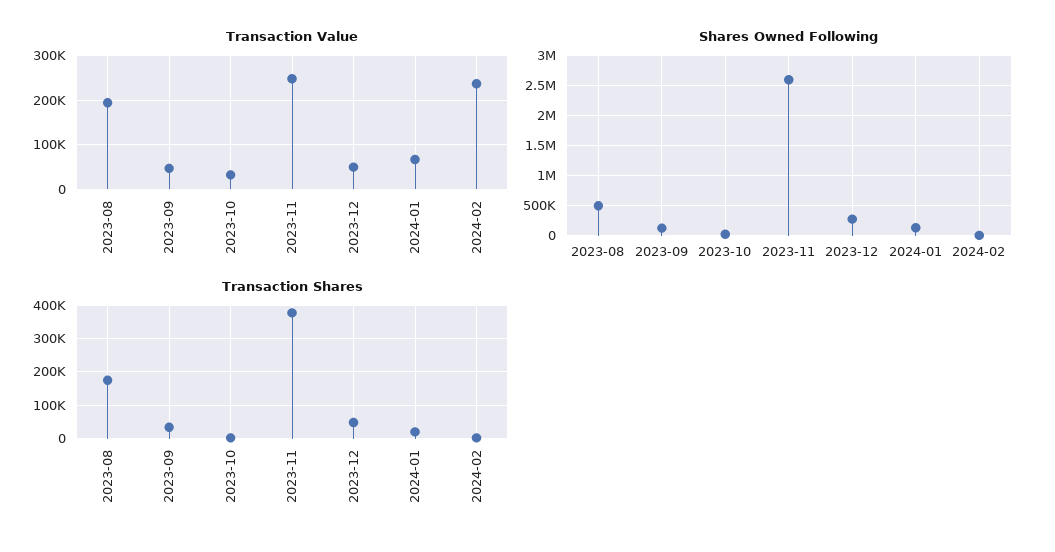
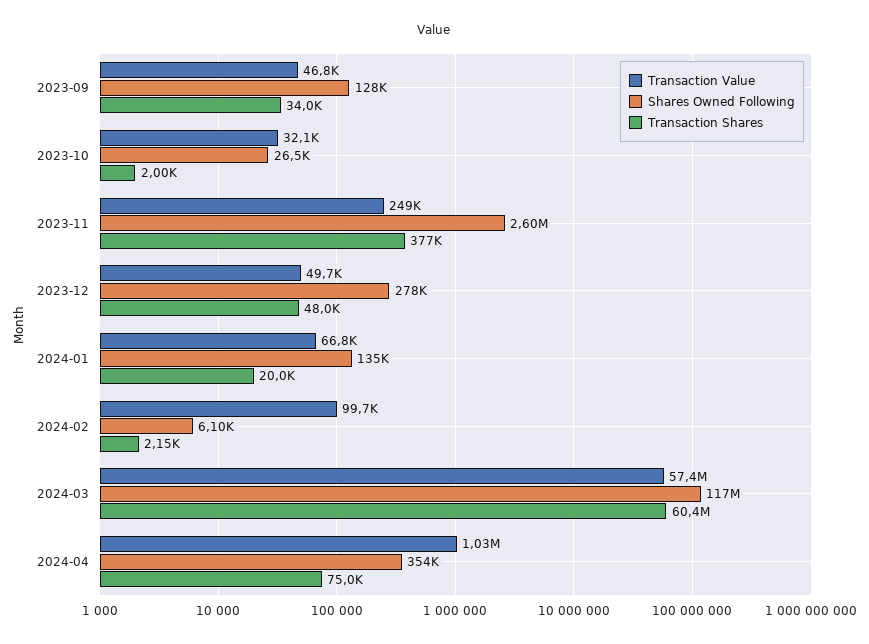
Transaction Value, 2023-08: 200000 -> none
Transaction Value, 2024-02: 240000 -> 99700
Shares Owned Following, 2023-08: 500000 -> none
Transaction Shares, 2023-08: 180000 -> none
Transaction Value, 2024-03: none -> 57400000
Shares Owned Following, 2024-03: none -> 117000000
Transaction Shares, 2024-03: none -> 60400000
Transaction Value, 2024-04: none -> 1030000
Shares Owned Following, 2024-04: none -> 354000
Transaction Shares, 2024-04: none -> 75000

